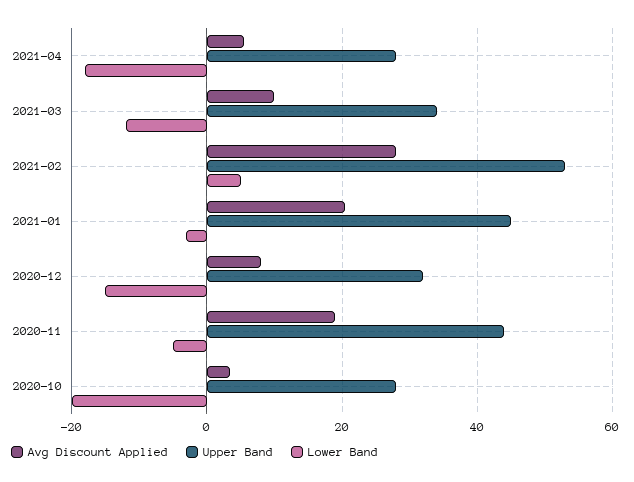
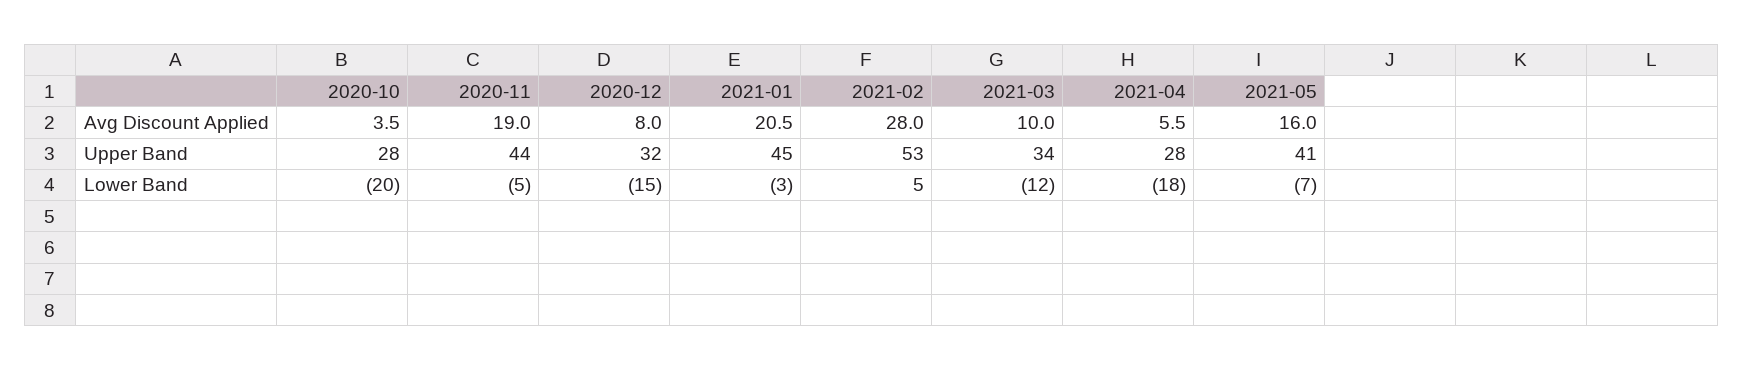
Avg Discount Applied, 2021-05: none -> 16
Upper Band, 2021-05: none -> 41
Lower Band, 2021-05: none -> -7

